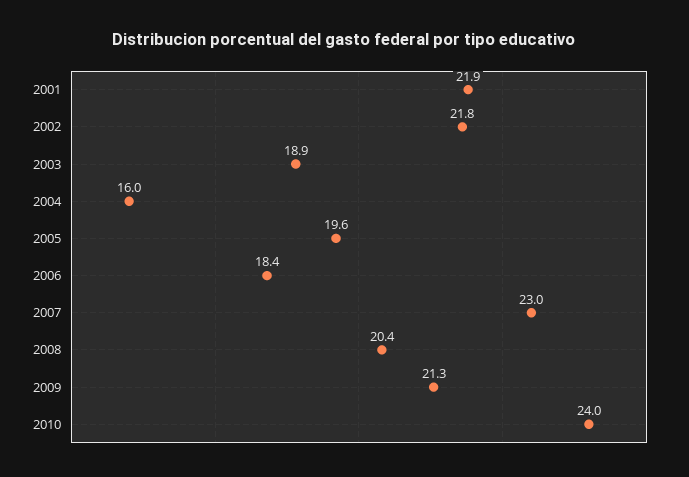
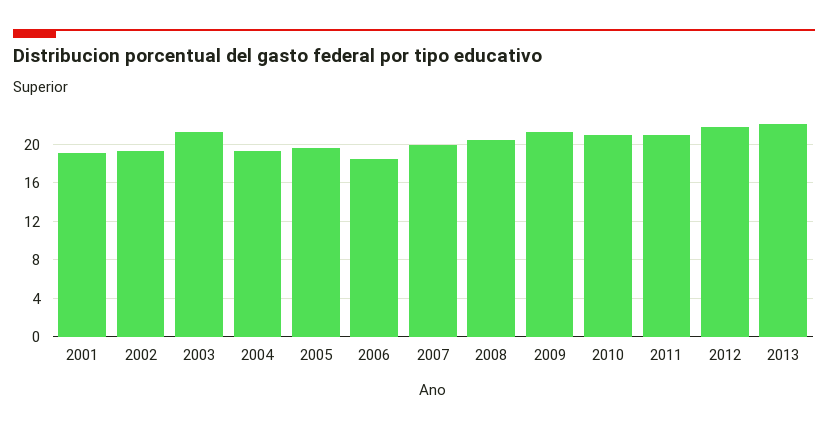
2001: 21.9 -> 19
2002: 21.8 -> 19
2003: 18.9 -> 21
2004: 16 -> 19
2007: 23 -> 20
2010: 24 -> 21
2011: none -> 21
2012: none -> 22
2013: none -> 22

